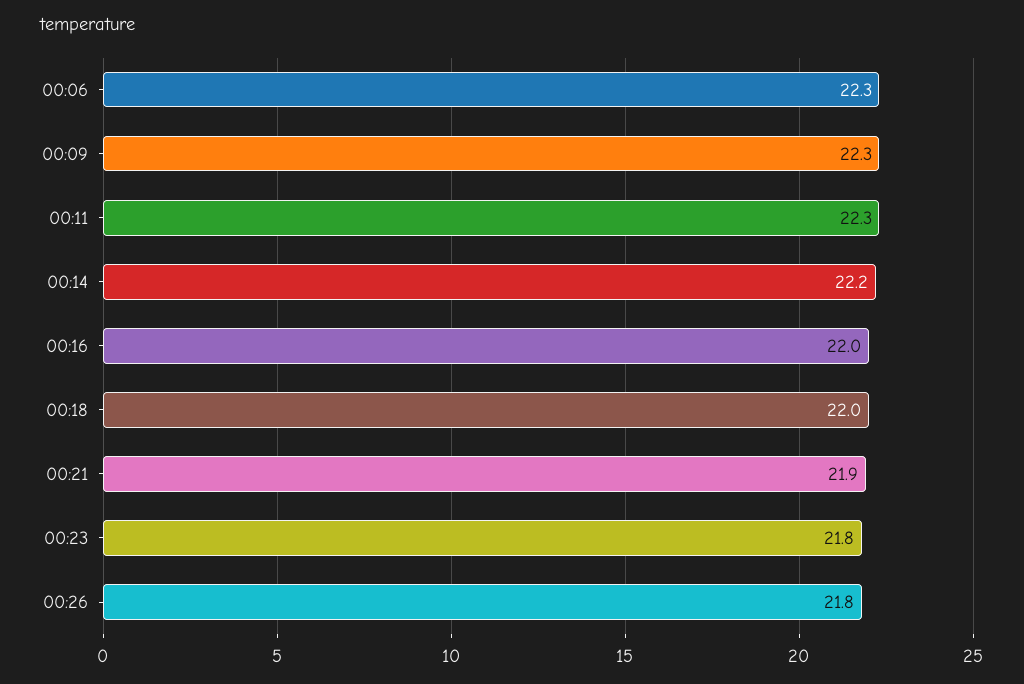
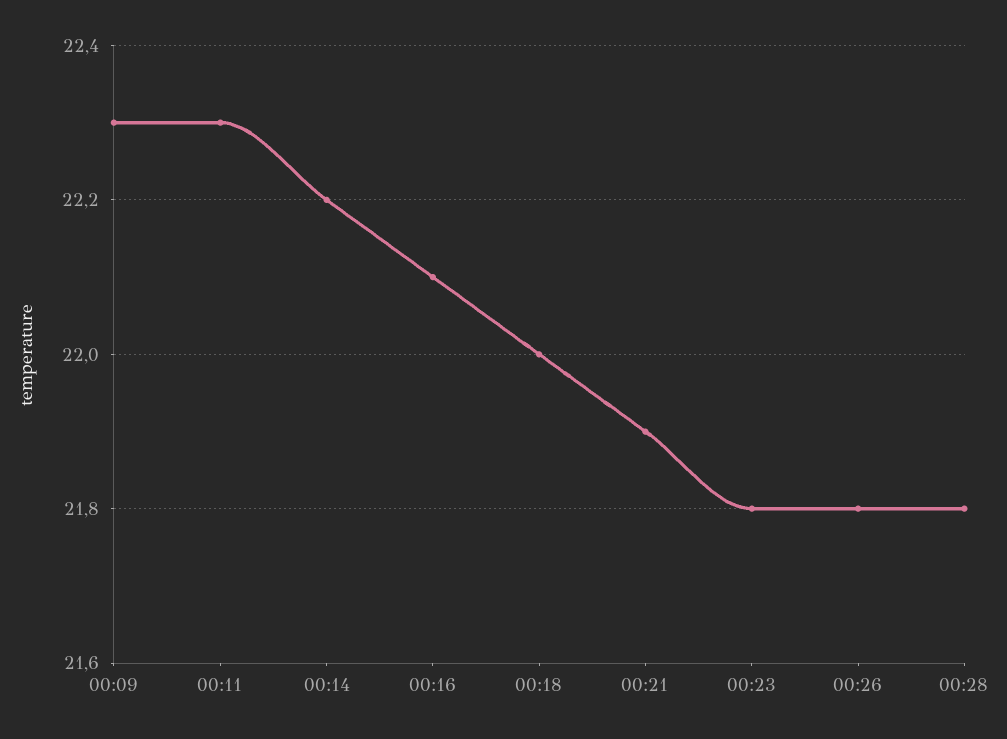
00:06: 22.3 -> none
00:16: 22 -> 22.1
00:28: none -> 21.8

